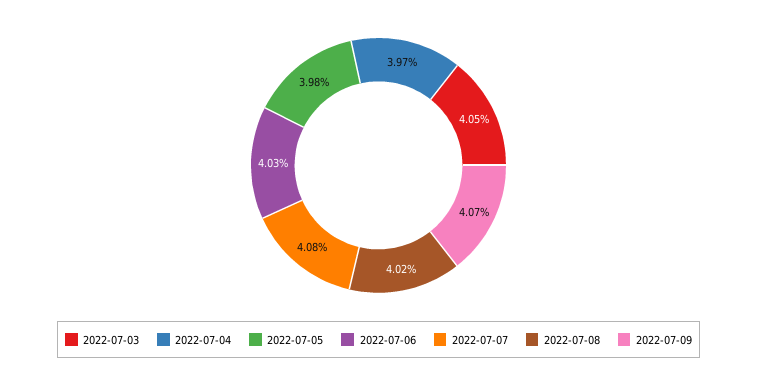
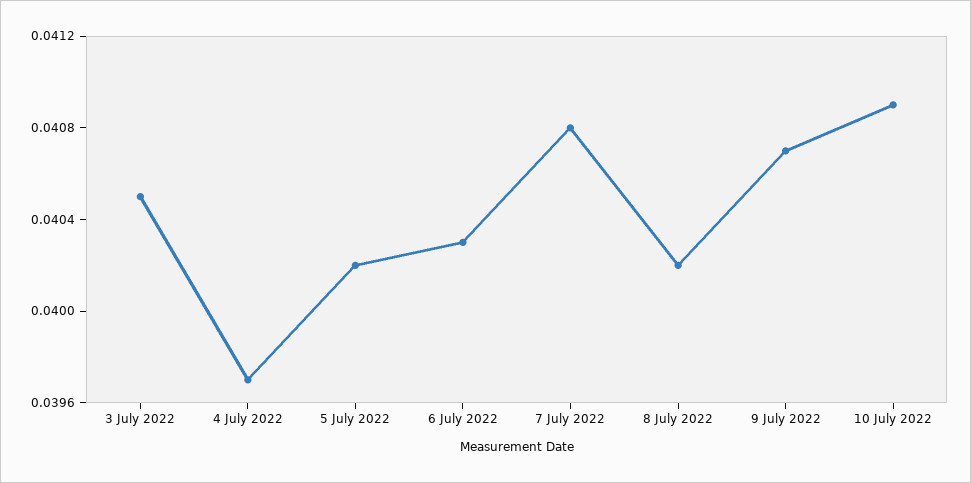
2022-07-05: 0.0398 -> 0.0402
10 July 2022: none -> 0.0409

